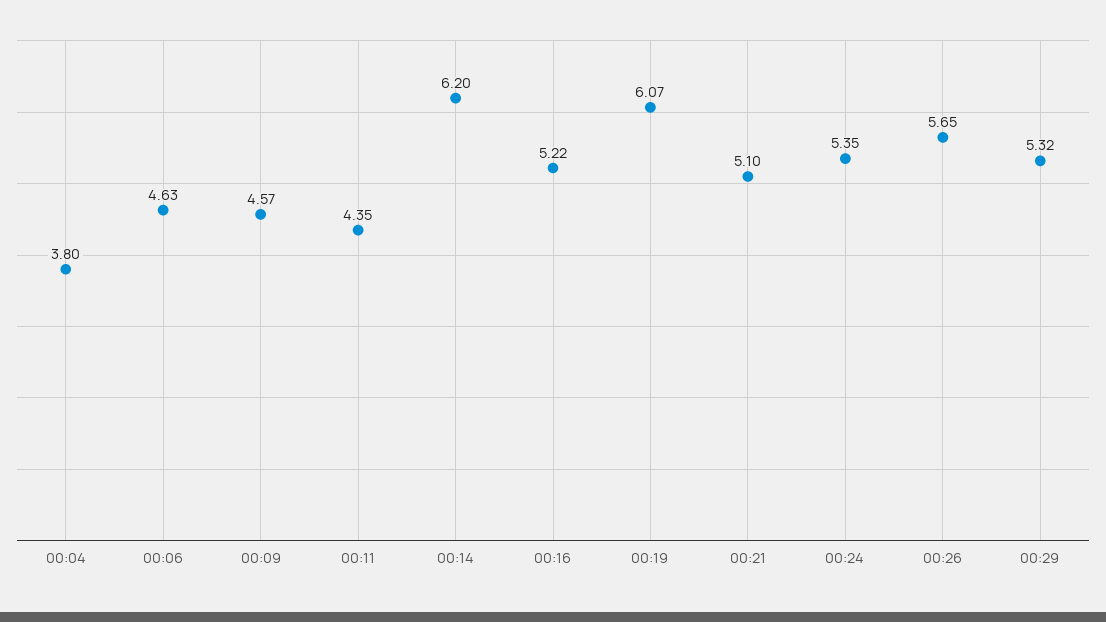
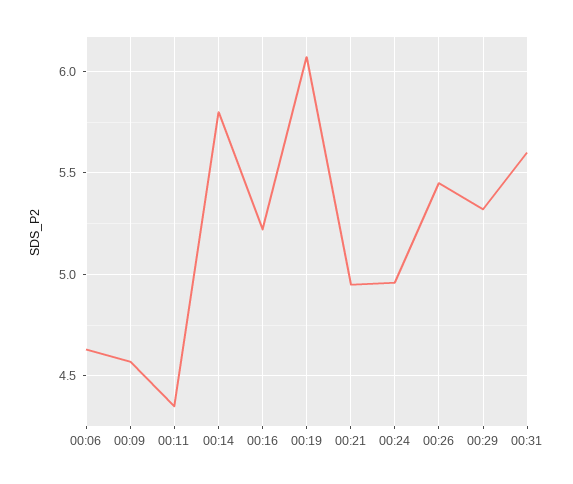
00:04: 3.8 -> none
00:14: 6.2 -> 5.8
00:21: 5.1 -> 4.95
00:24: 5.35 -> 4.95
00:26: 5.65 -> 5.45
00:31: none -> 5.6

